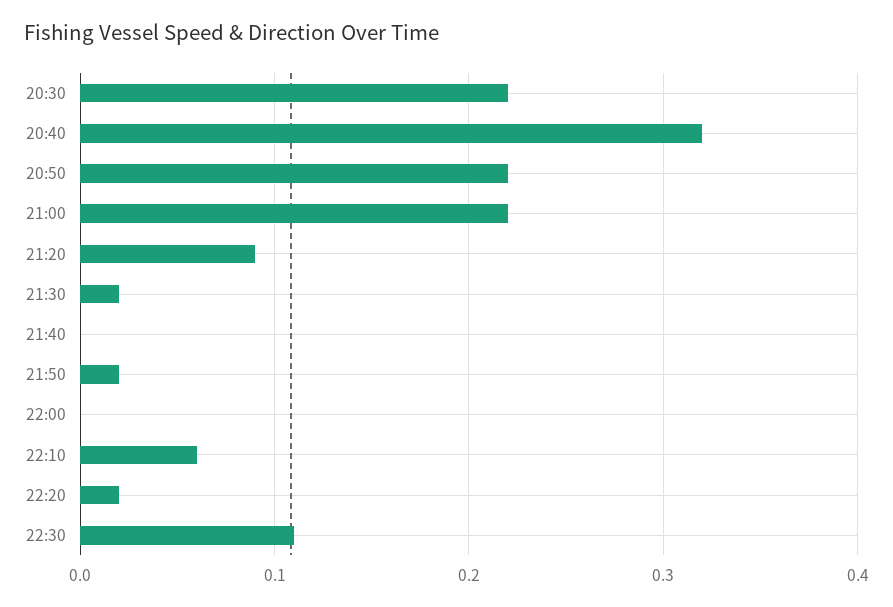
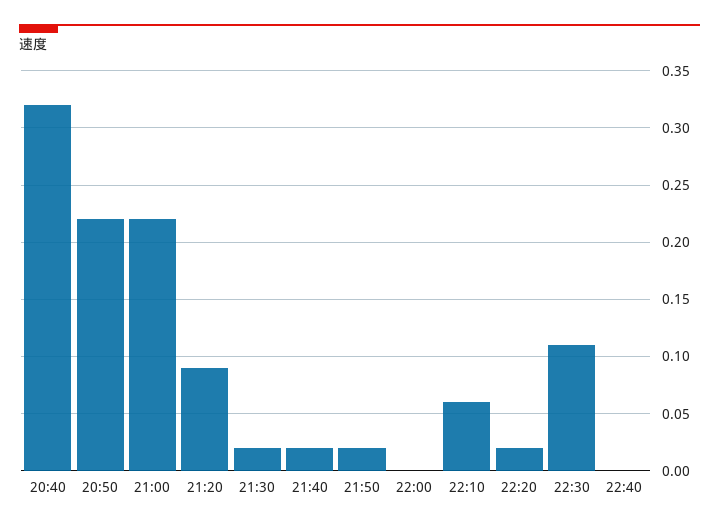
20:30: 0.22 -> none
21:40: 0 -> 0.02
22:40: none -> 0

